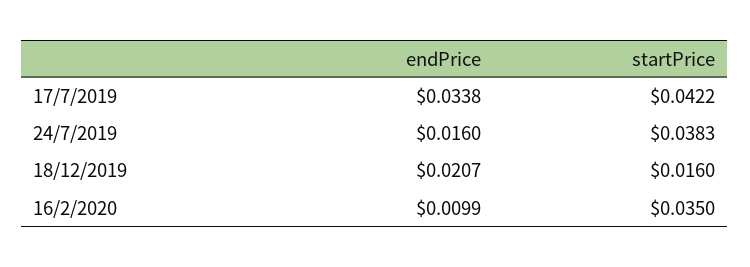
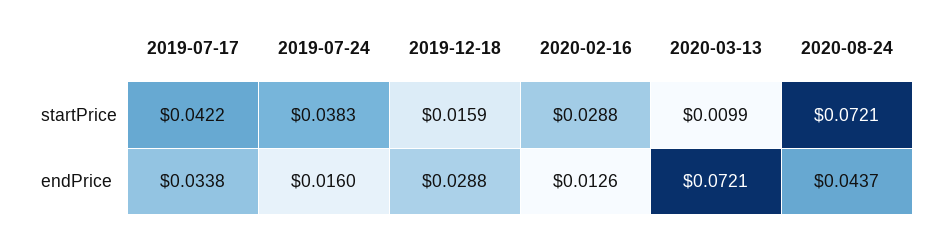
endPrice, 18/12/2019: 0.0207 -> 0.0288
startPrice, 18/12/2019: 0.016 -> 0.0159
endPrice, 16/2/2020: 0.0099 -> 0.0126
startPrice, 16/2/2020: 0.035 -> 0.0288
startPrice, 2020-03-13: none -> 0.0099
startPrice, 2020-08-24: none -> 0.0721
endPrice, 2020-03-13: none -> 0.0721
endPrice, 2020-08-24: none -> 0.0437

